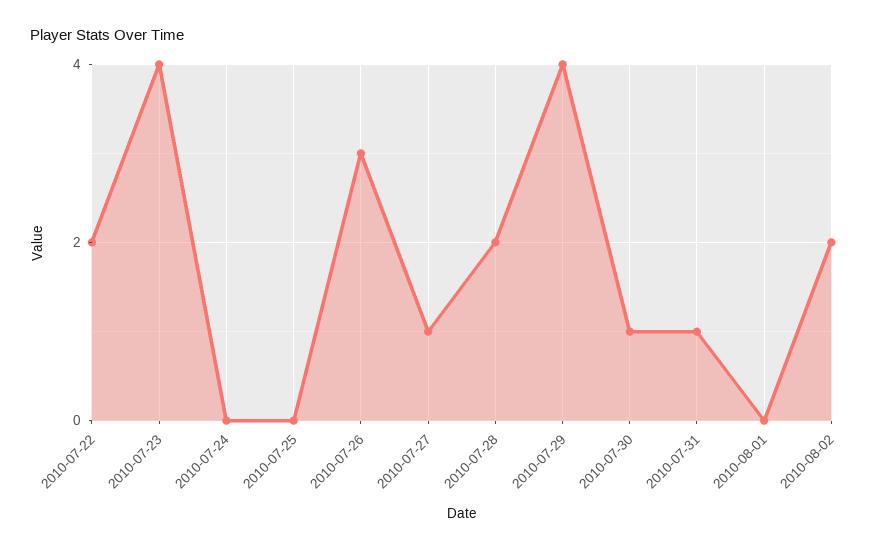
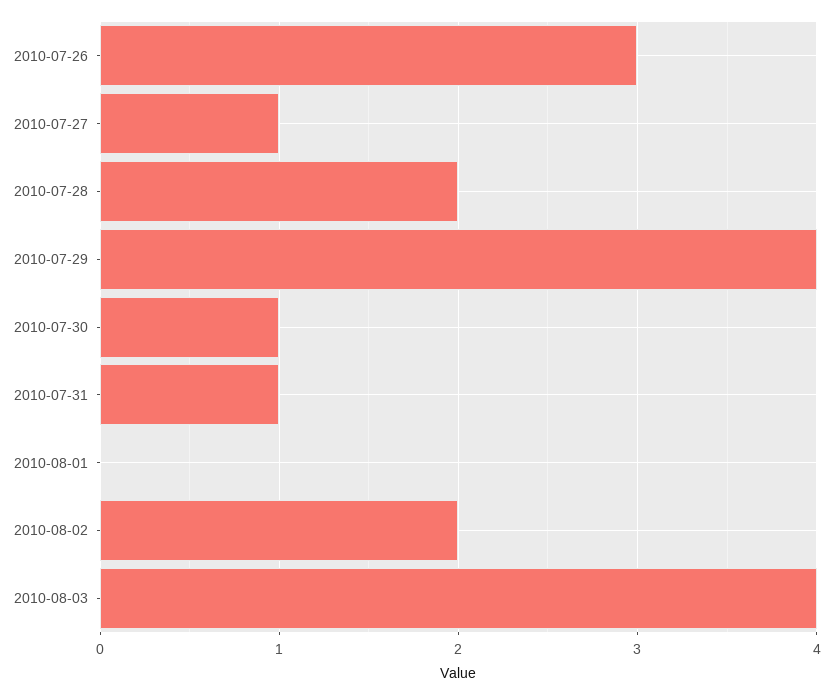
2010-07-22: 2 -> none
2010-07-23: 4 -> none
2010-07-24: 0 -> none
2010-07-25: 0 -> none
2010-08-03: none -> 4

